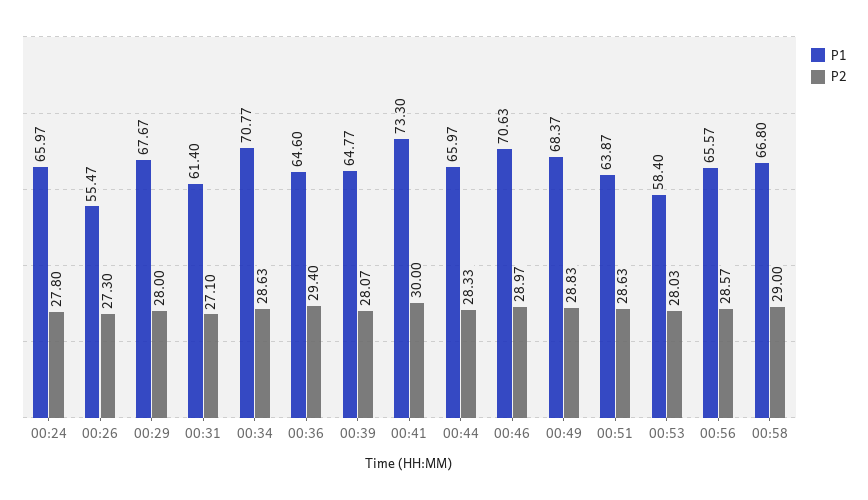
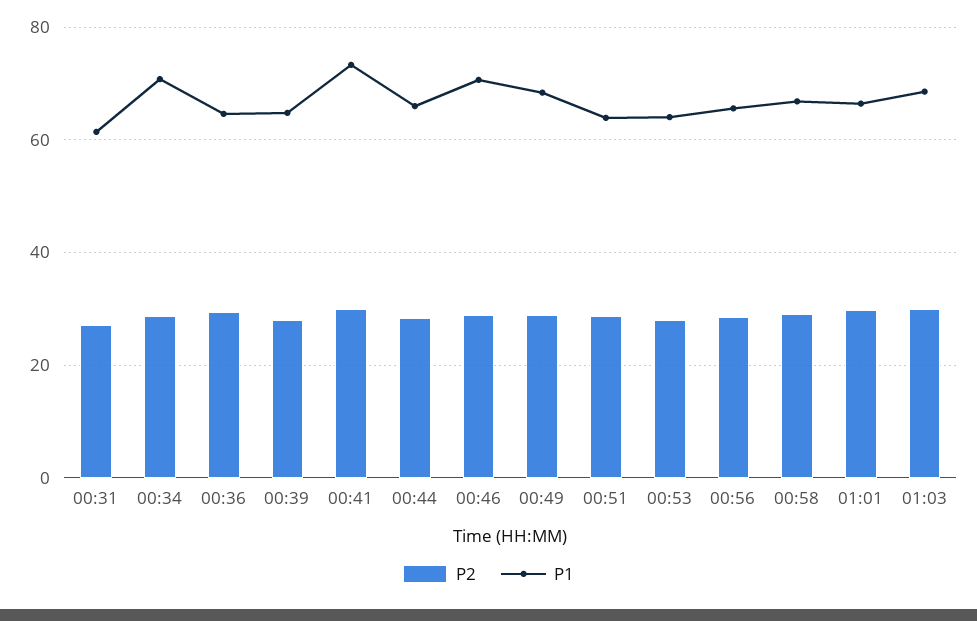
P1, 00:24: 65.97 -> none
P2, 00:24: 27.8 -> none
P1, 00:26: 55.47 -> none
P2, 00:26: 27.3 -> none
P1, 00:29: 67.67 -> none
P2, 00:29: 28 -> none
P1, 00:53: 58.4 -> 64
P2, 01:01: none -> 30
P1, 01:01: none -> 66
P2, 01:03: none -> 30
P1, 01:03: none -> 68

